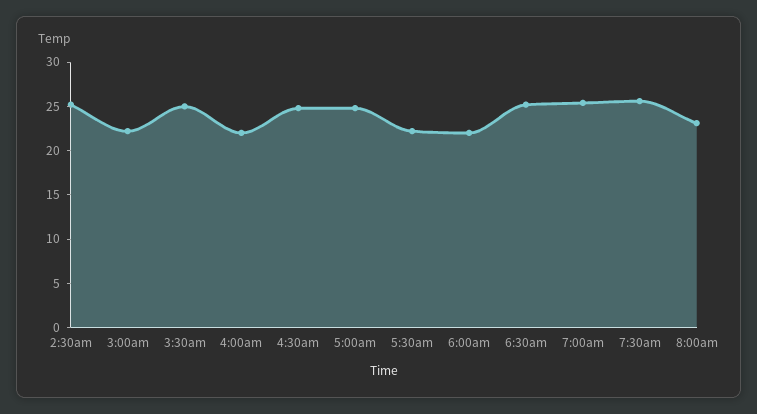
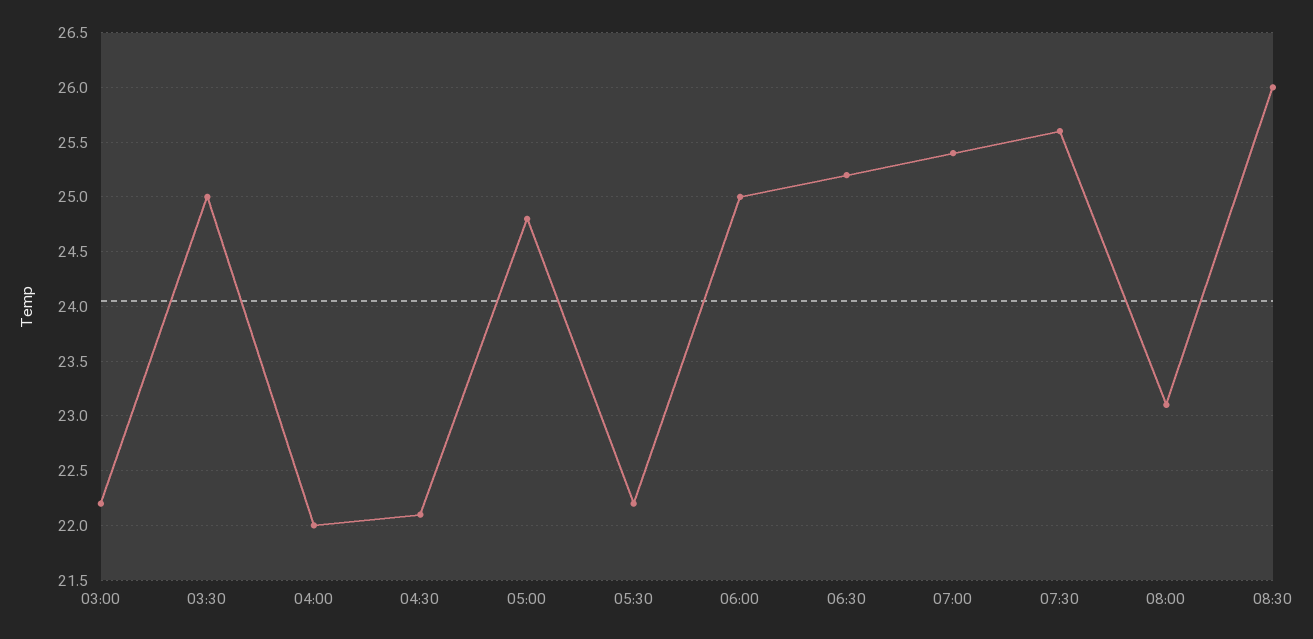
2:30am: 25 -> none
4:30am: 25 -> 22.1
6:00am: 22 -> 25
08:30: none -> 26

